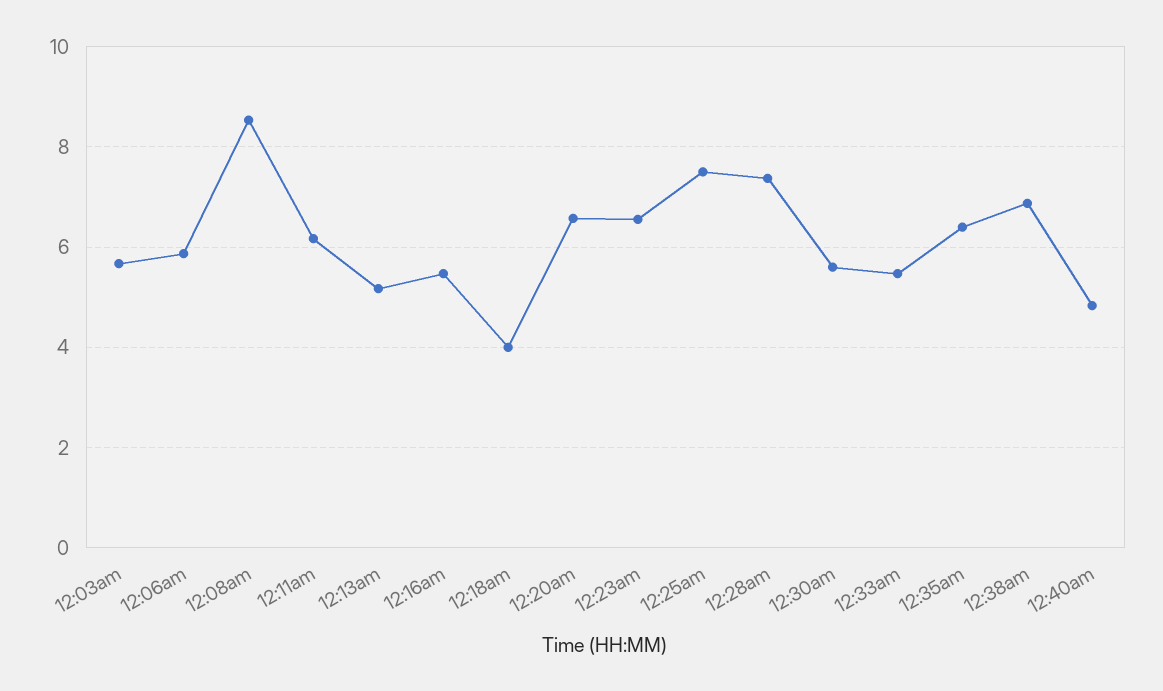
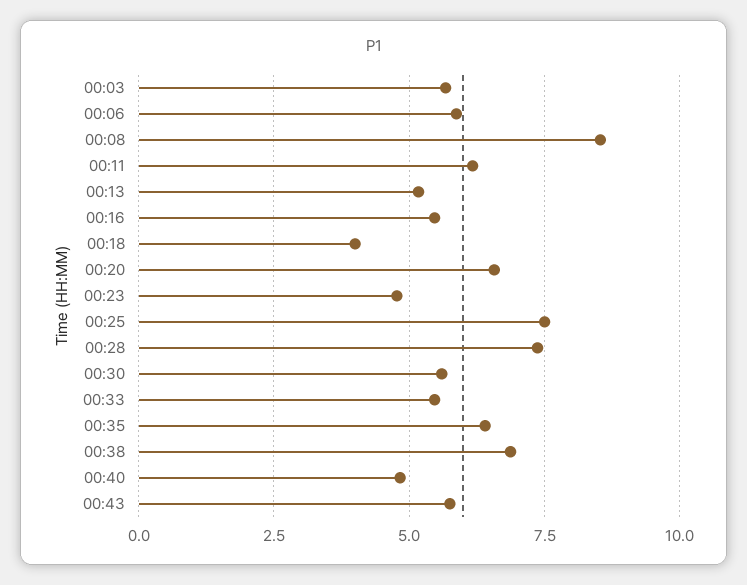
12:23am: 6.6 -> 4.75
00:43: none -> 5.75

